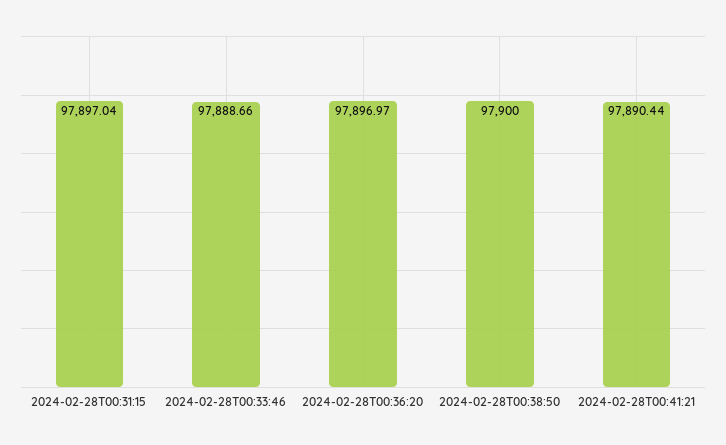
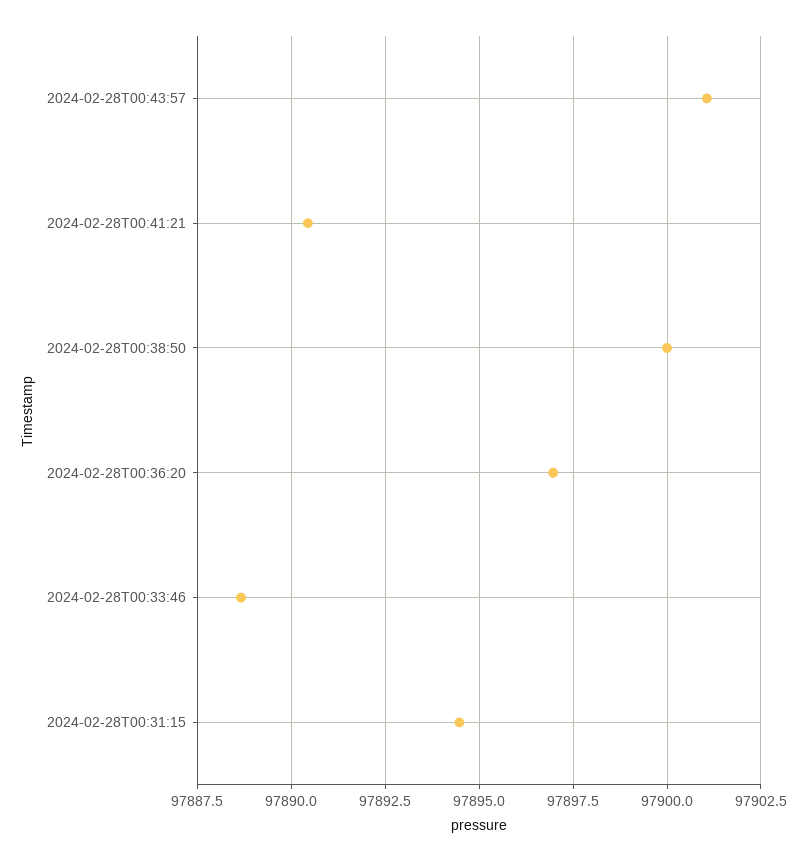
2024-02-28T00:31:15: 97897.04 -> 97894.5
2024-02-28T00:43:57: none -> 97901

